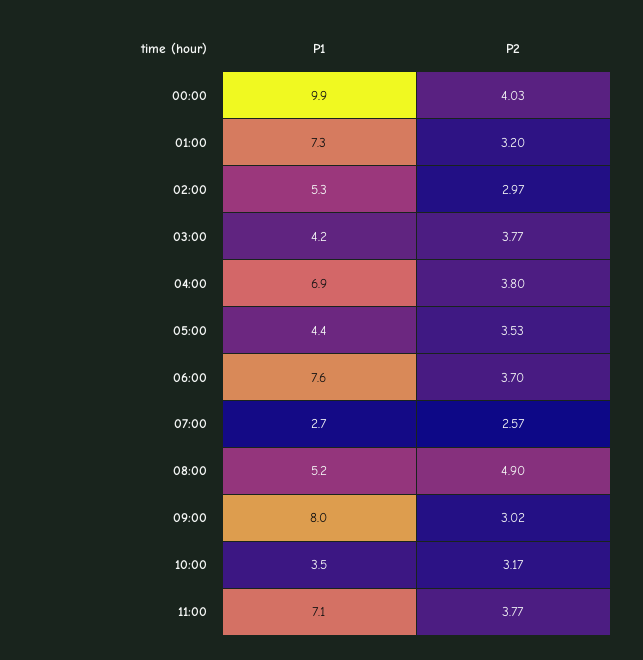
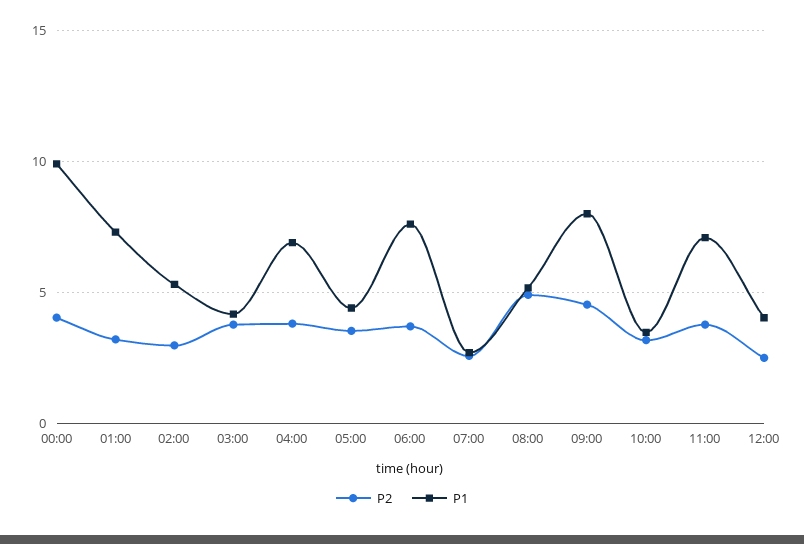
P2, 09:00: 3.02 -> 4.5
P2, 12:00: none -> 2.5
P1, 12:00: none -> 4

